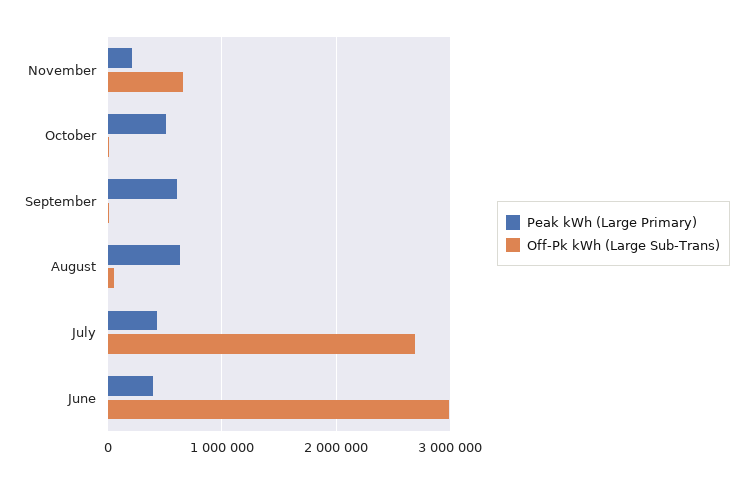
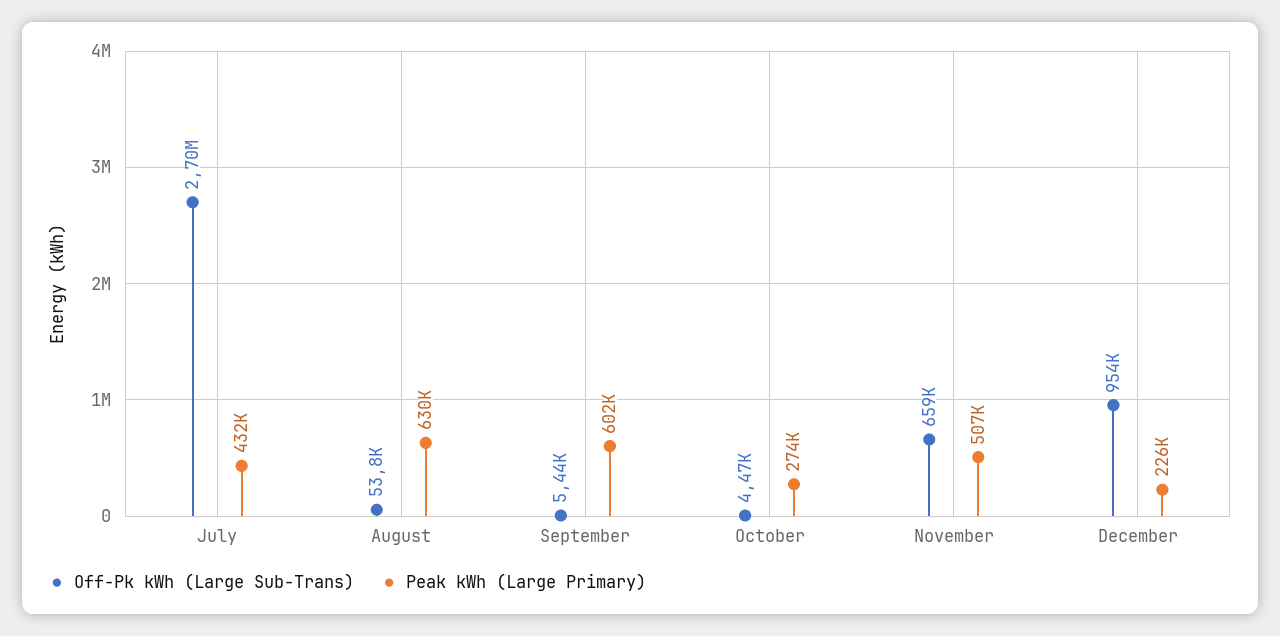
Peak kWh (Large Primary), November: 200000 -> 507000
Peak kWh (Large Primary), October: 500000 -> 274000
Peak kWh (Large Primary), June: 400000 -> none
Off-Pk kWh (Large Sub-Trans), June: 3000000 -> none
Off-Pk kWh (Large Sub-Trans), December: none -> 954000
Peak kWh (Large Primary), December: none -> 226000

